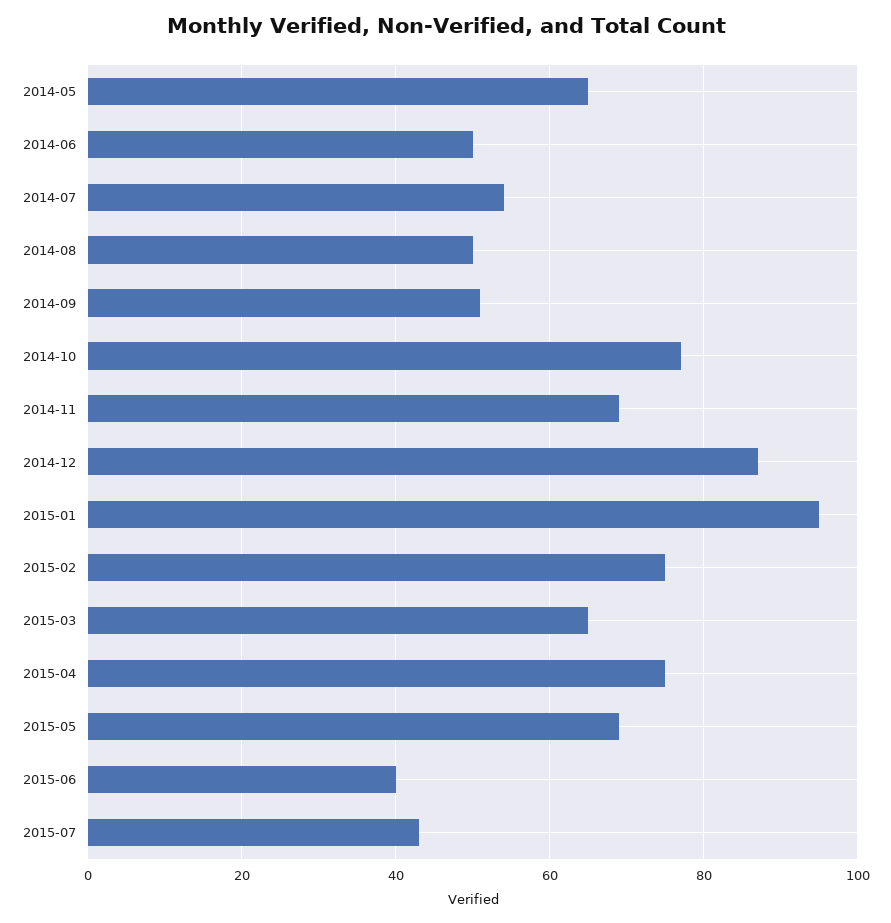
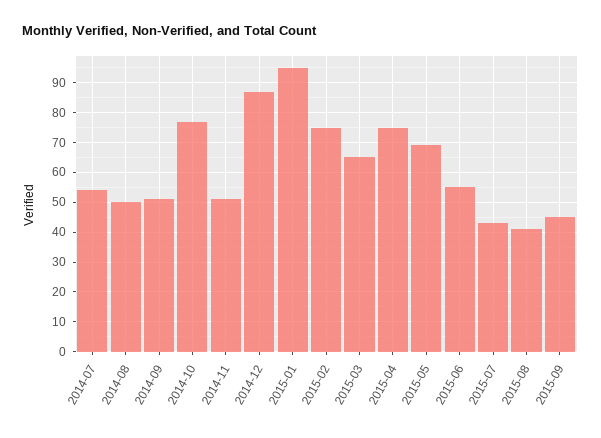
2014-05: 65 -> none
2014-06: 50 -> none
2014-11: 70 -> 50
2015-06: 40 -> 55
2015-08: none -> 40
2015-09: none -> 45

